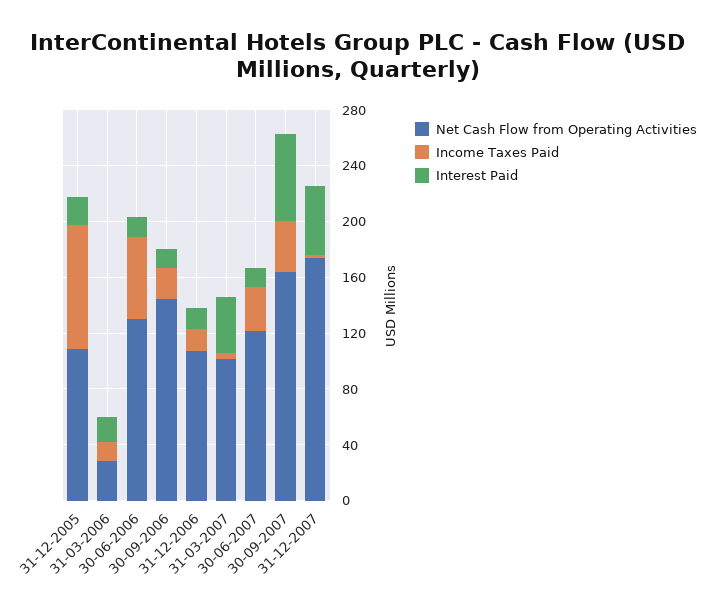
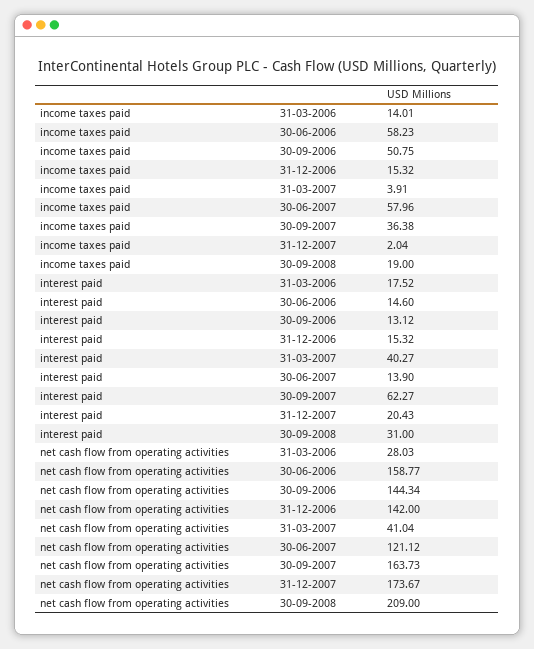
Net Cash Flow from Operating Activities, 31-12-2005: 110 -> none
Income Taxes Paid, 31-12-2005: 90 -> none
Interest Paid, 31-12-2005: 20 -> none
Net Cash Flow from Operating Activities, 30-06-2006: 130 -> 158.77
Income Taxes Paid, 30-09-2006: 20 -> 50.75
Net Cash Flow from Operating Activities, 31-12-2006: 110 -> 142
Net Cash Flow from Operating Activities, 31-03-2007: 100 -> 41.04
Income Taxes Paid, 30-06-2007: 30 -> 57.96
Interest Paid, 31-12-2007: 50 -> 20.43
Income Taxes Paid, 30-09-2008: none -> 19
Interest Paid, 30-09-2008: none -> 31
Net Cash Flow from Operating Activities, 30-09-2008: none -> 209

